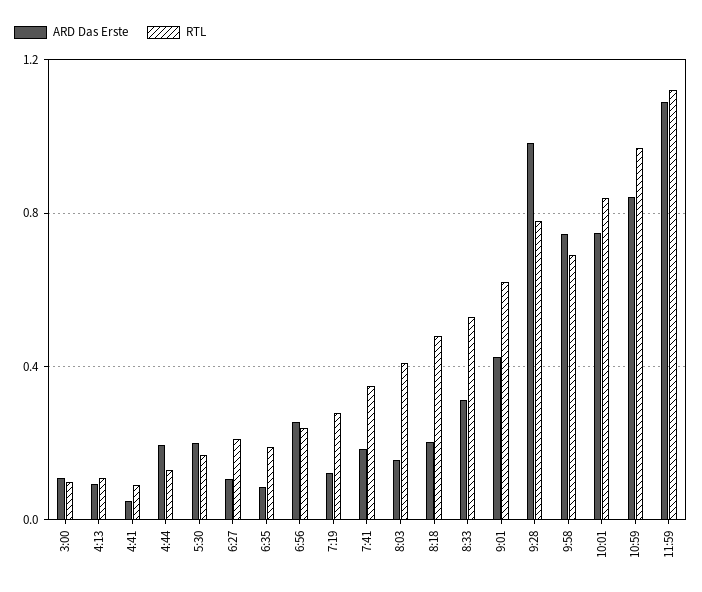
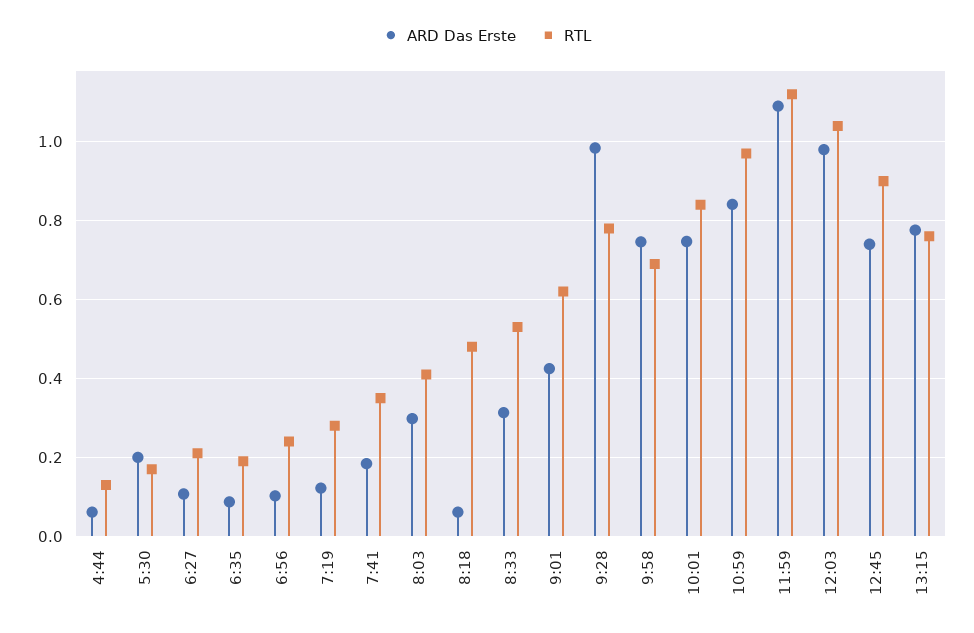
ARD Das Erste, 3:00: 0.1 -> none
RTL, 3:00: 0.1 -> none
ARD Das Erste, 4:13: 0.1 -> none
RTL, 4:13: 0.1 -> none
ARD Das Erste, 4:41: 0.05 -> none
RTL, 4:41: 0.1 -> none
ARD Das Erste, 4:44: 0.2 -> 0.06
ARD Das Erste, 6:56: 0.25 -> 0.1
ARD Das Erste, 8:03: 0.15 -> 0.3
ARD Das Erste, 8:18: 0.2 -> 0.06
ARD Das Erste, 12:03: none -> 0.98
RTL, 12:03: none -> 1.04
ARD Das Erste, 12:45: none -> 0.74
RTL, 12:45: none -> 0.9
ARD Das Erste, 13:15: none -> 0.78
RTL, 13:15: none -> 0.76

